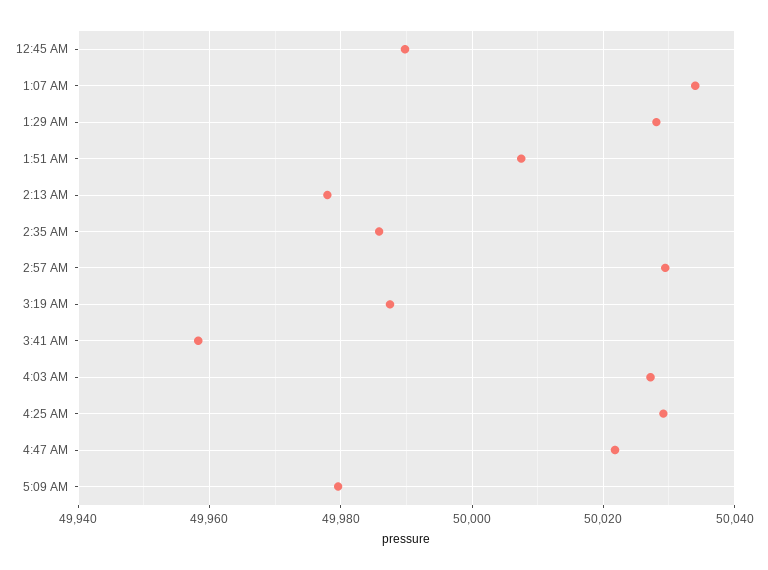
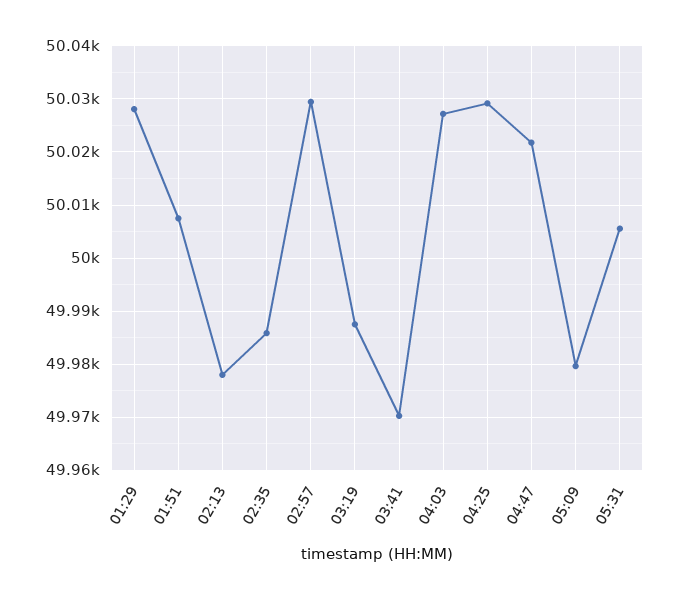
12:45 AM: 49990 -> none
1:07 AM: 50034 -> none
3:41 AM: 49958 -> 49970
05:31: none -> 50006

